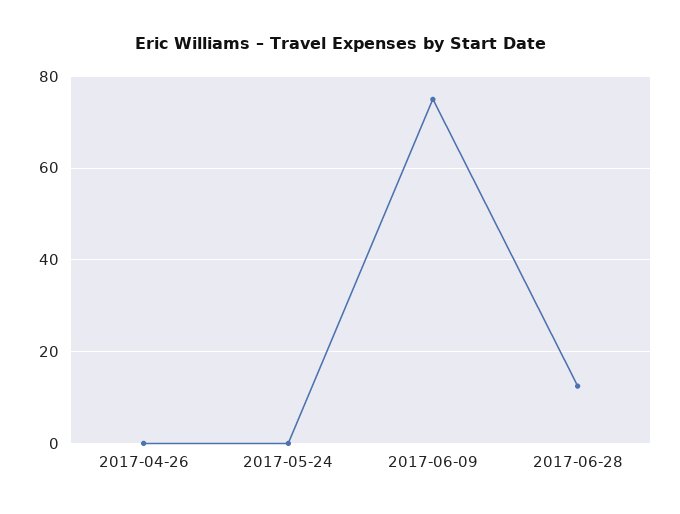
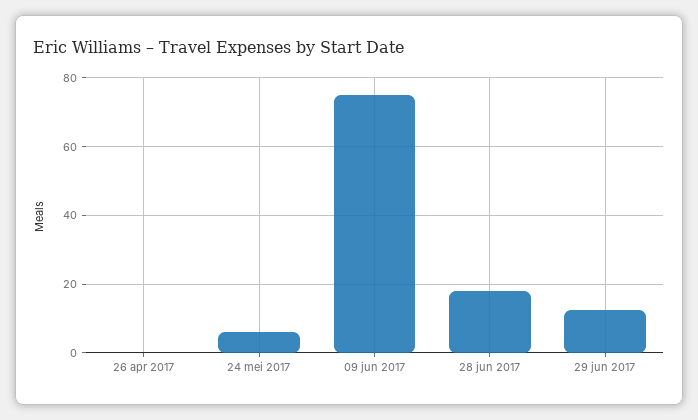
2017-05-24: 0 -> 6
2017-06-28: 12 -> 18
29 jun 2017: none -> 12

